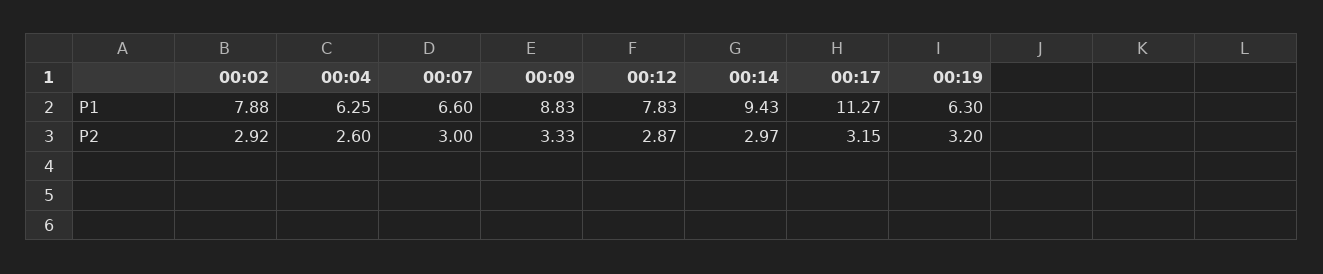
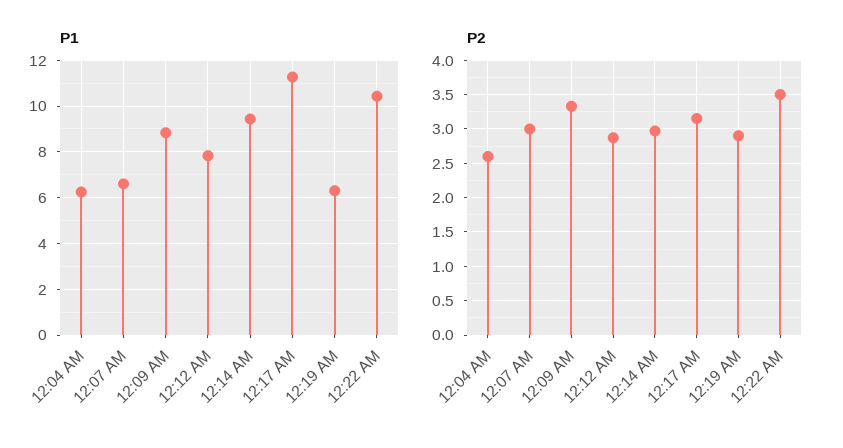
P1, 00:02: 7.88 -> none
P2, 00:02: 2.92 -> none
P2, 00:19: 3.2 -> 2.9
P1, 12:22 AM: none -> 10.5
P2, 12:22 AM: none -> 3.5

